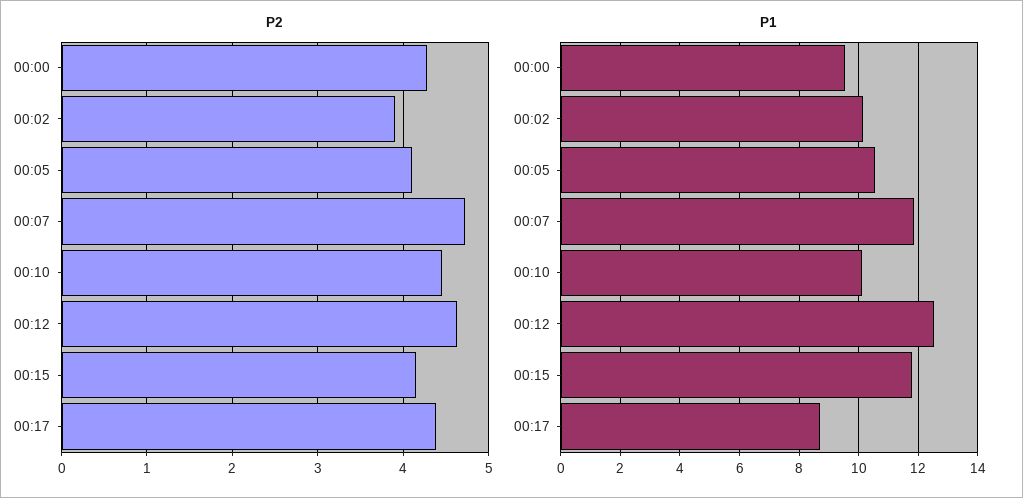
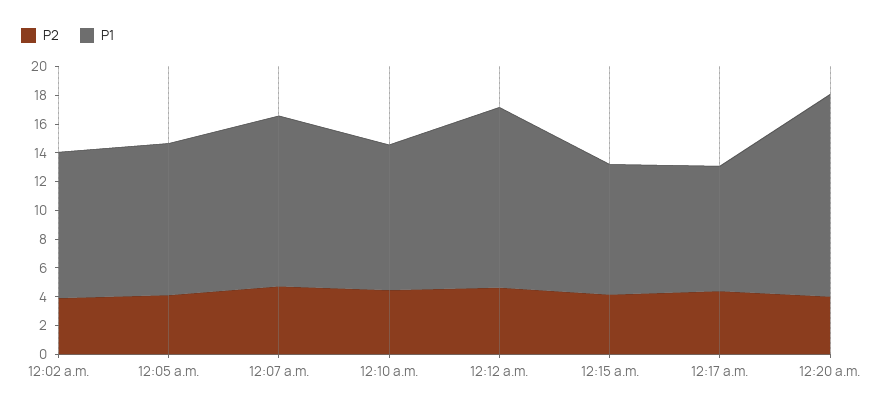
P2, 00:00: 4.3 -> none
P1, 00:00: 9.5 -> none
P1, 00:15: 11.75 -> 9
P2, 12:20 a.m.: none -> 4
P1, 12:20 a.m.: none -> 14

